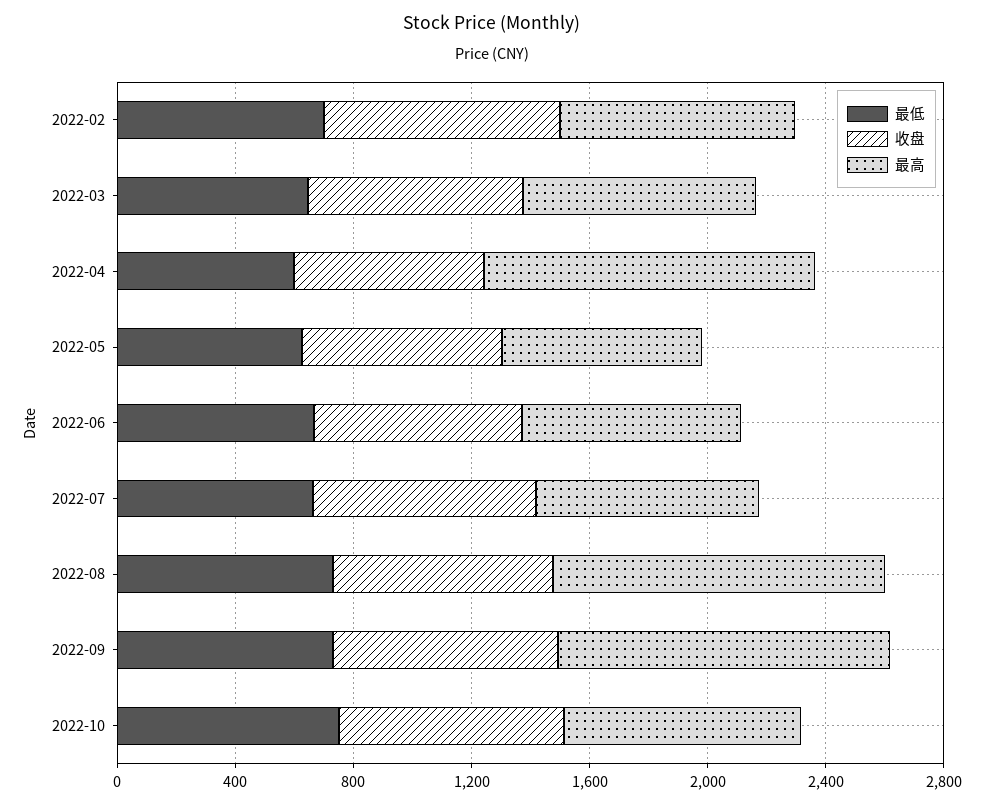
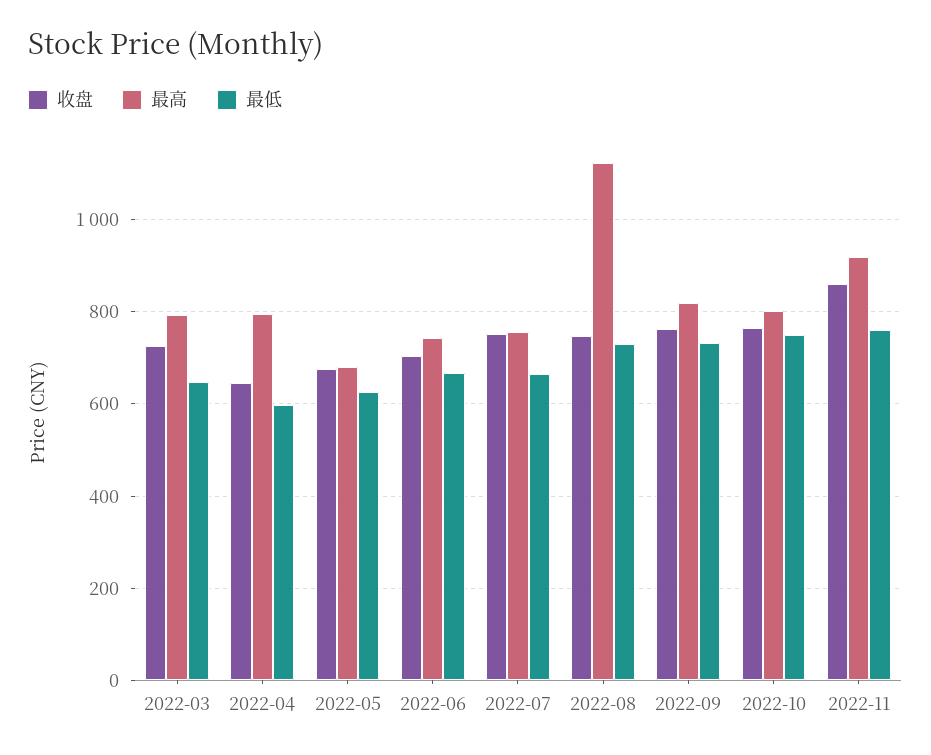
最低, 2022-02: 700 -> none
收盘, 2022-02: 800 -> none
最高, 2022-02: 800 -> none
最高, 2022-04: 1100 -> 800
最高, 2022-09: 1100 -> 820
收盘, 2022-11: none -> 860
最高, 2022-11: none -> 920
最低, 2022-11: none -> 760

